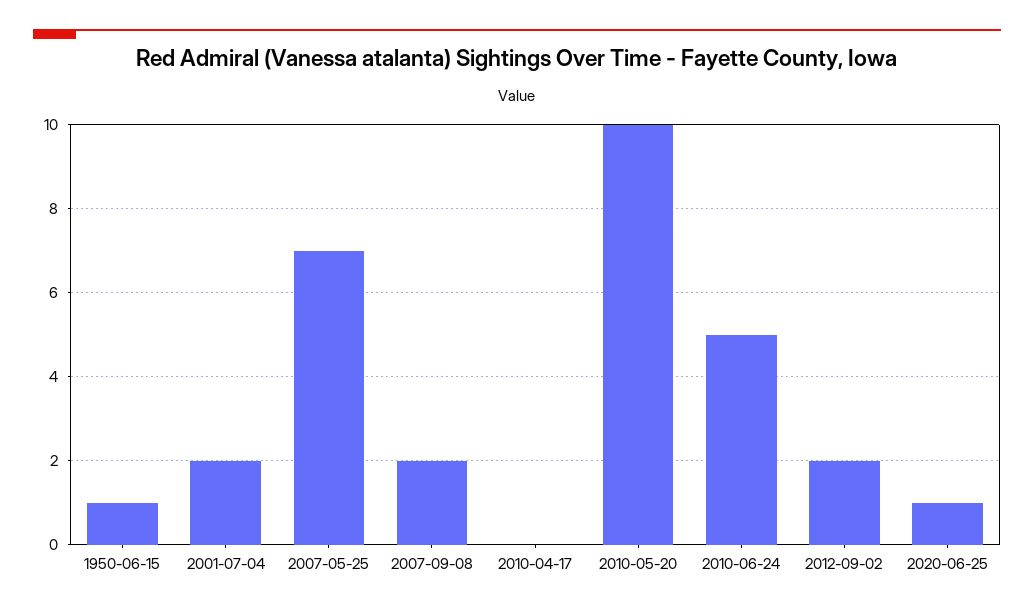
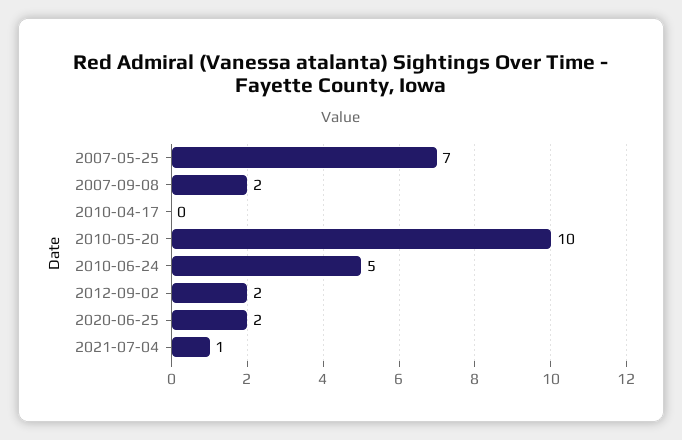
1950-06-15: 1 -> none
2001-07-04: 2 -> none
2020-06-25: 1 -> 2
2021-07-04: none -> 1

